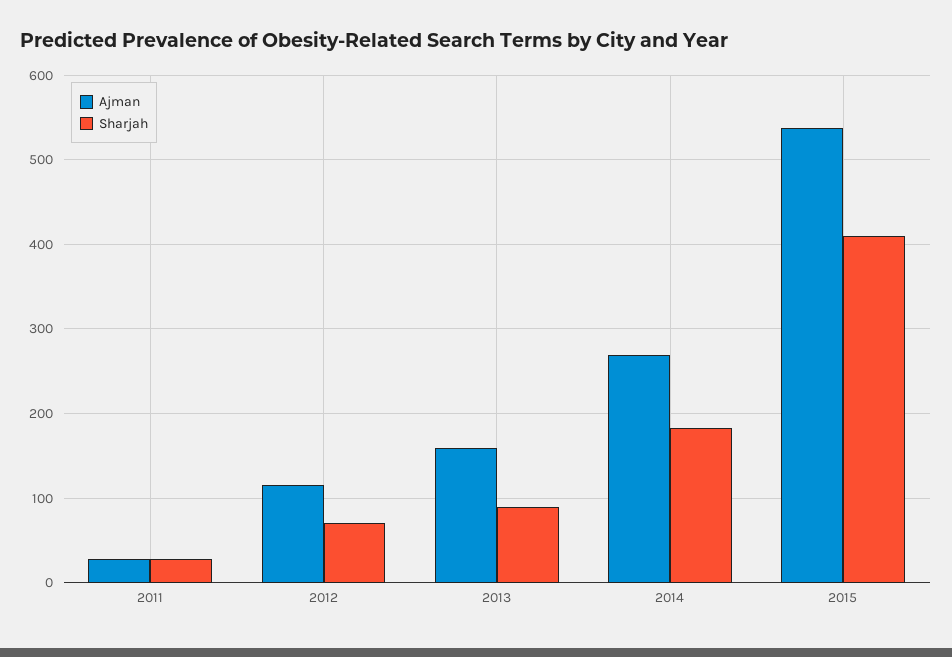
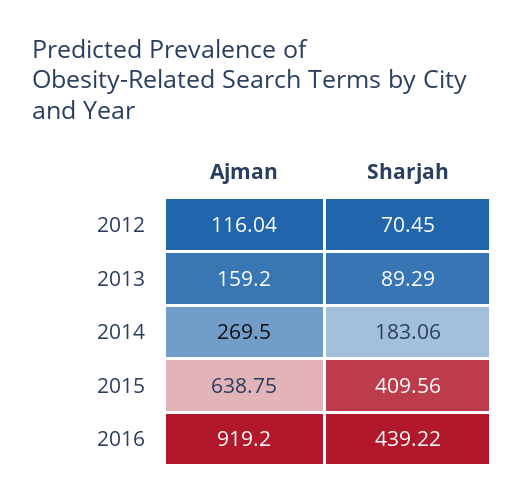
Ajman, 2011: 30 -> none
Sharjah, 2011: 30 -> none
Ajman, 2015: 540 -> 638.75
Ajman, 2016: none -> 919.2
Sharjah, 2016: none -> 439.22

